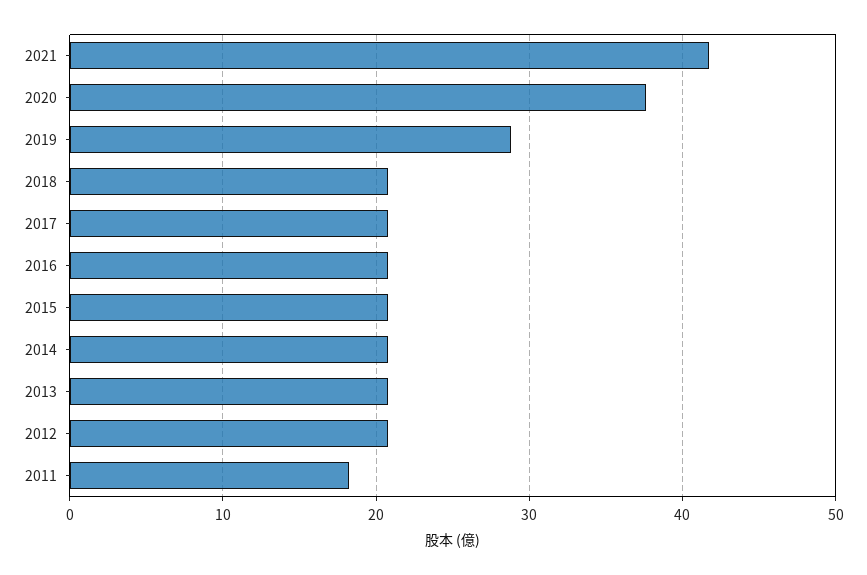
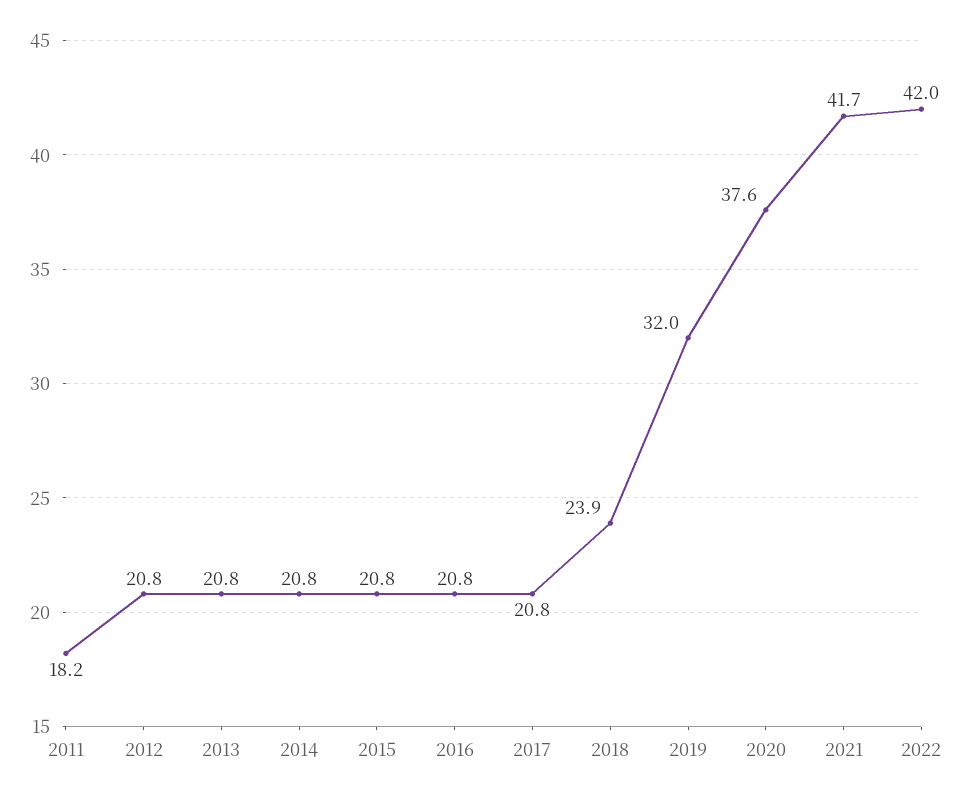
2019: 29 -> 32
2018: 21 -> 23.9
2022: none -> 42

